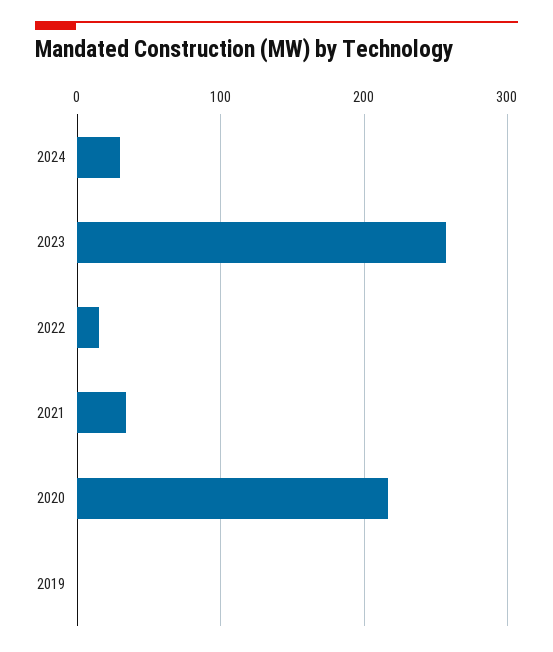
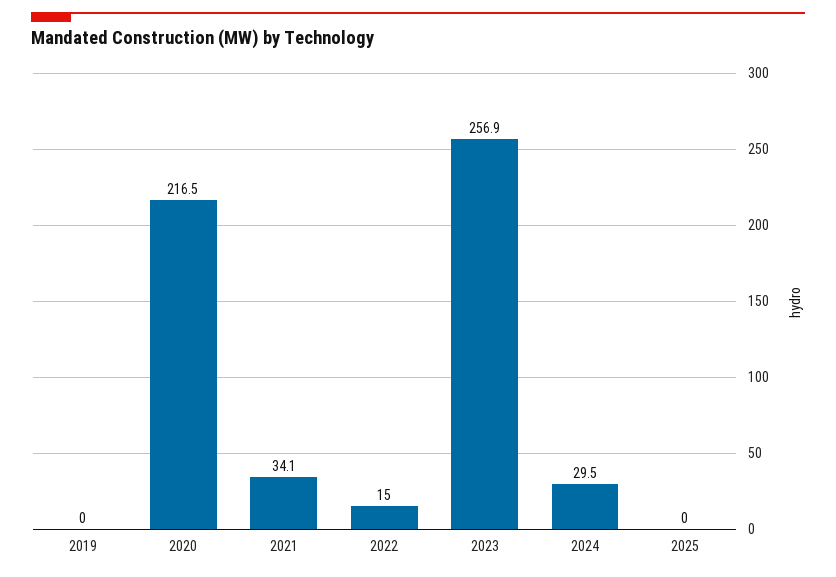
2025: none -> 0

